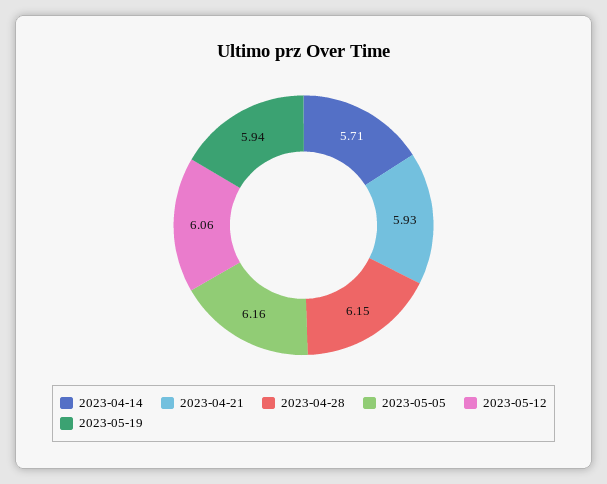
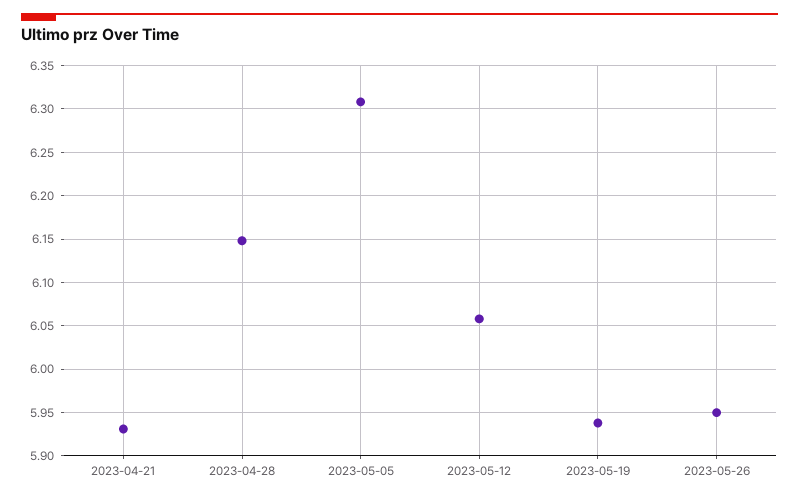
2023-04-14: 5.71 -> none
2023-05-05: 6.16 -> 6.31
2023-05-26: none -> 5.95

